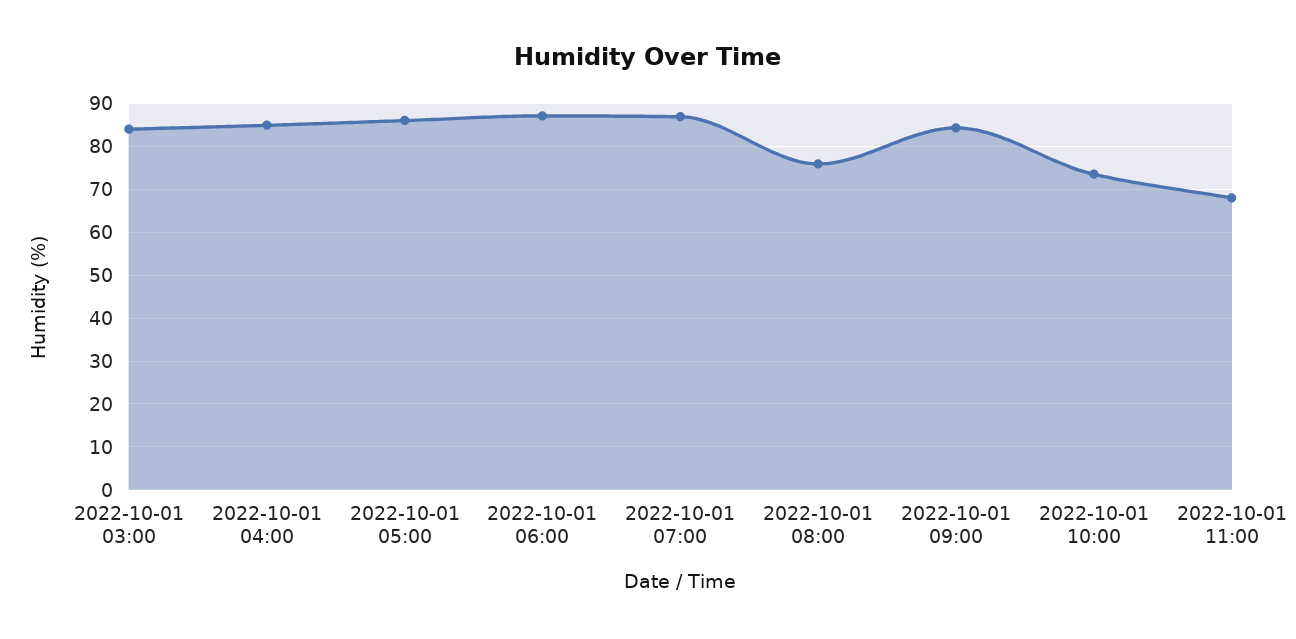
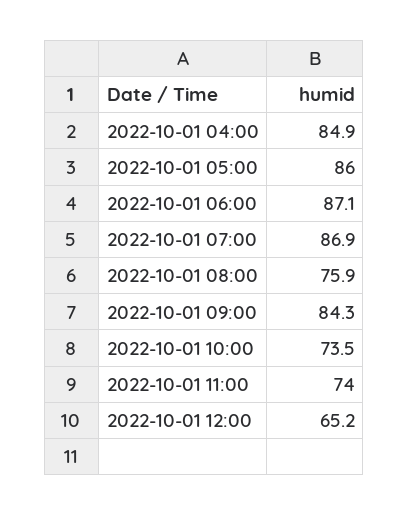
2022-10-01 03:00: 84 -> none
2022-10-01 11:00: 68 -> 74
2022-10-01 12:00: none -> 65.2

